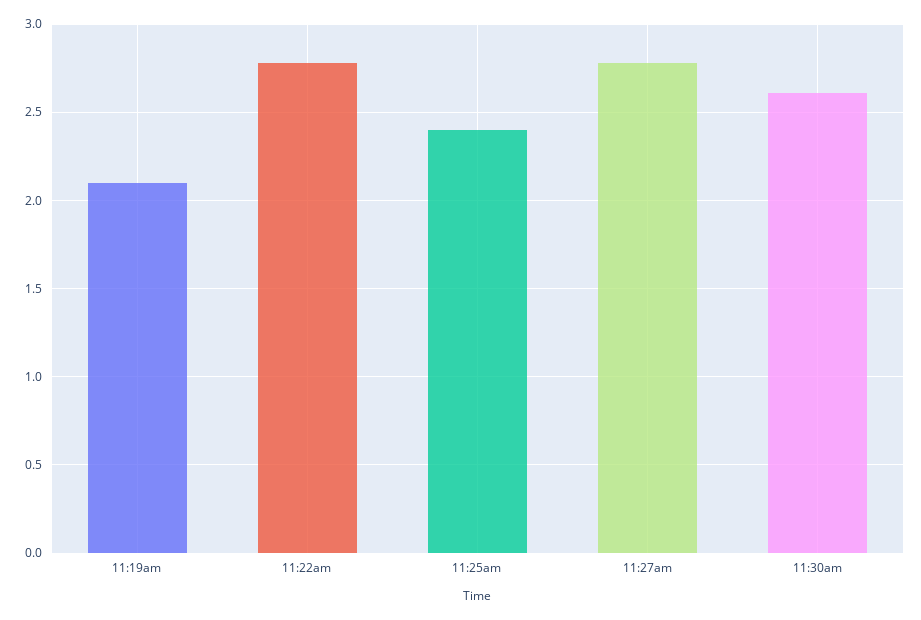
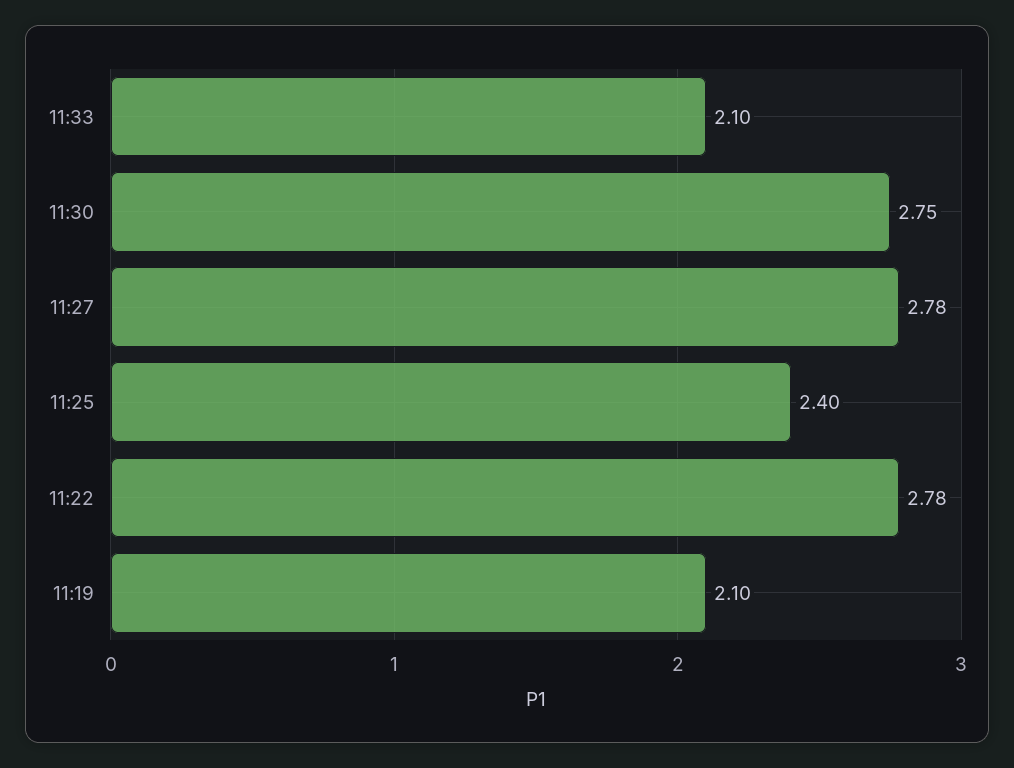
11:30am: 2.6 -> 2.75
11:33: none -> 2.1

